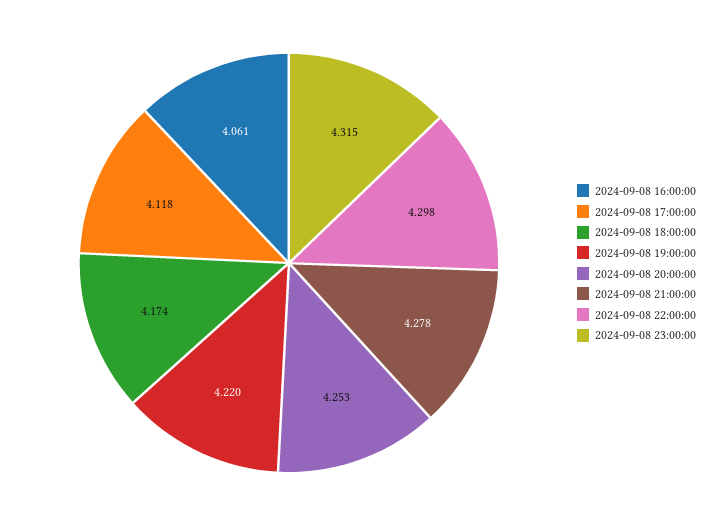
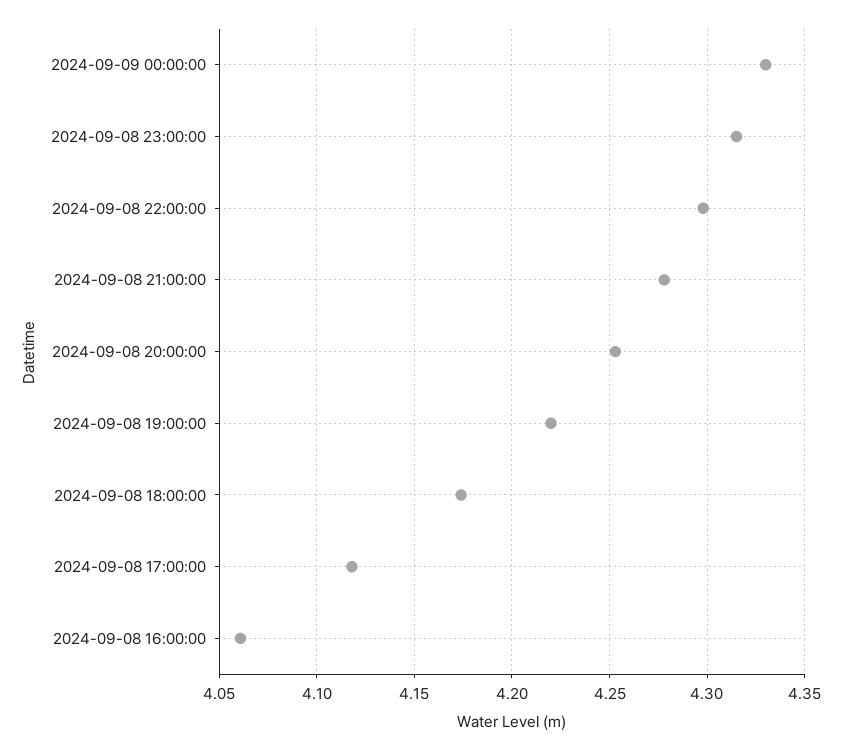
2024-09-09 00:00:00: none -> 4.33

